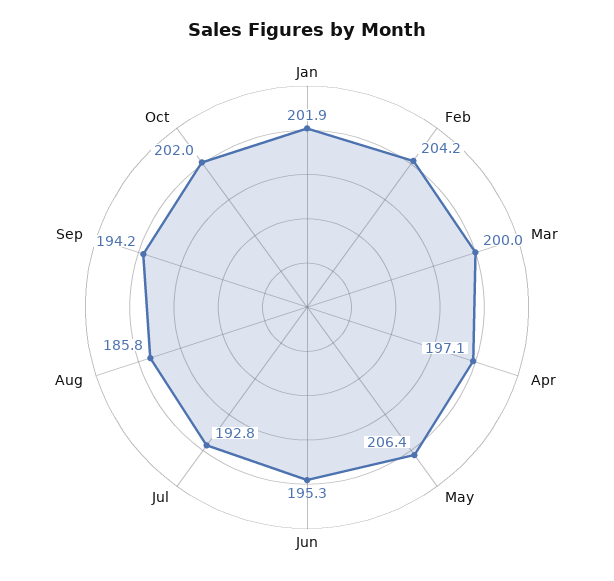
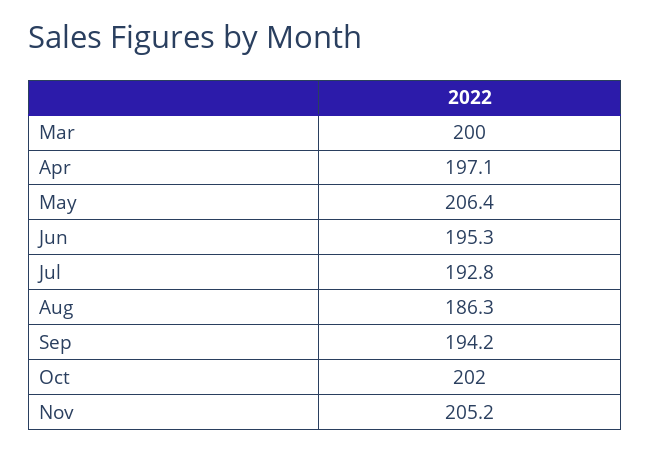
Jan: 201.9 -> none
Feb: 204.2 -> none
Aug: 185.8 -> 186.3
Nov: none -> 205.2

